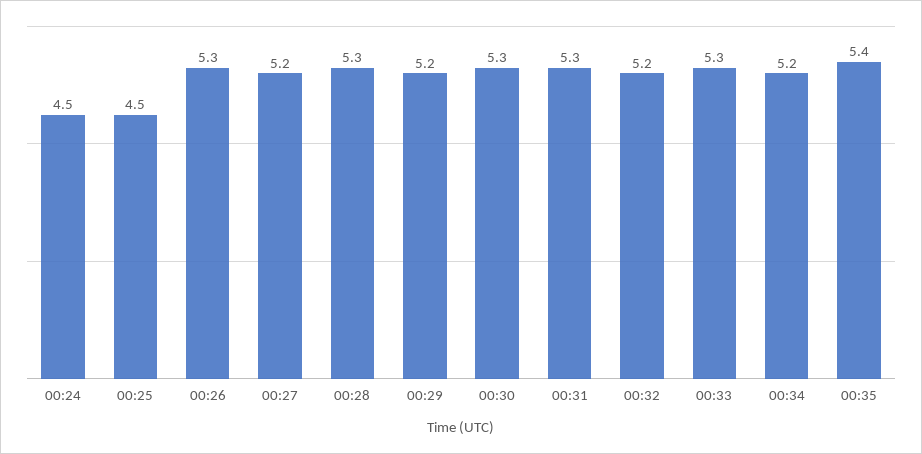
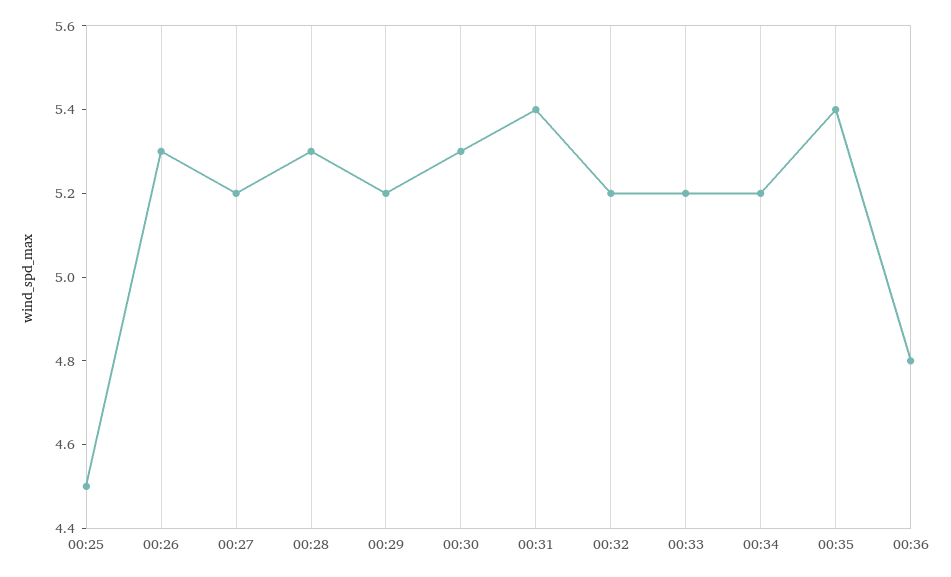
00:24: 4.5 -> none
00:31: 5.3 -> 5.4
00:33: 5.3 -> 5.2
00:36: none -> 4.8

